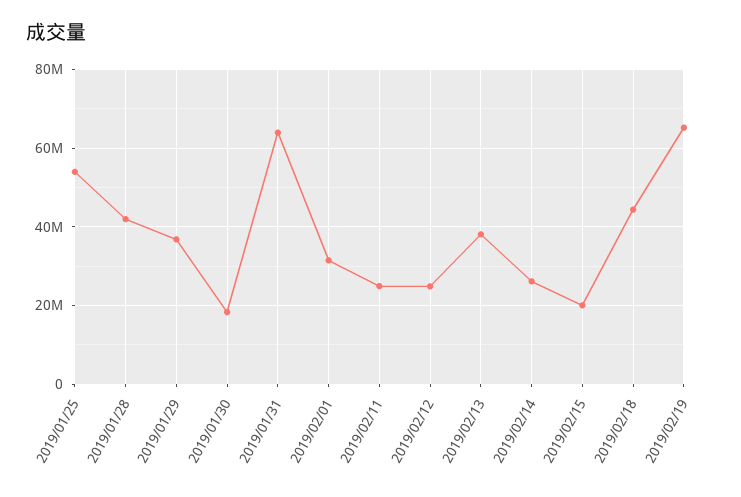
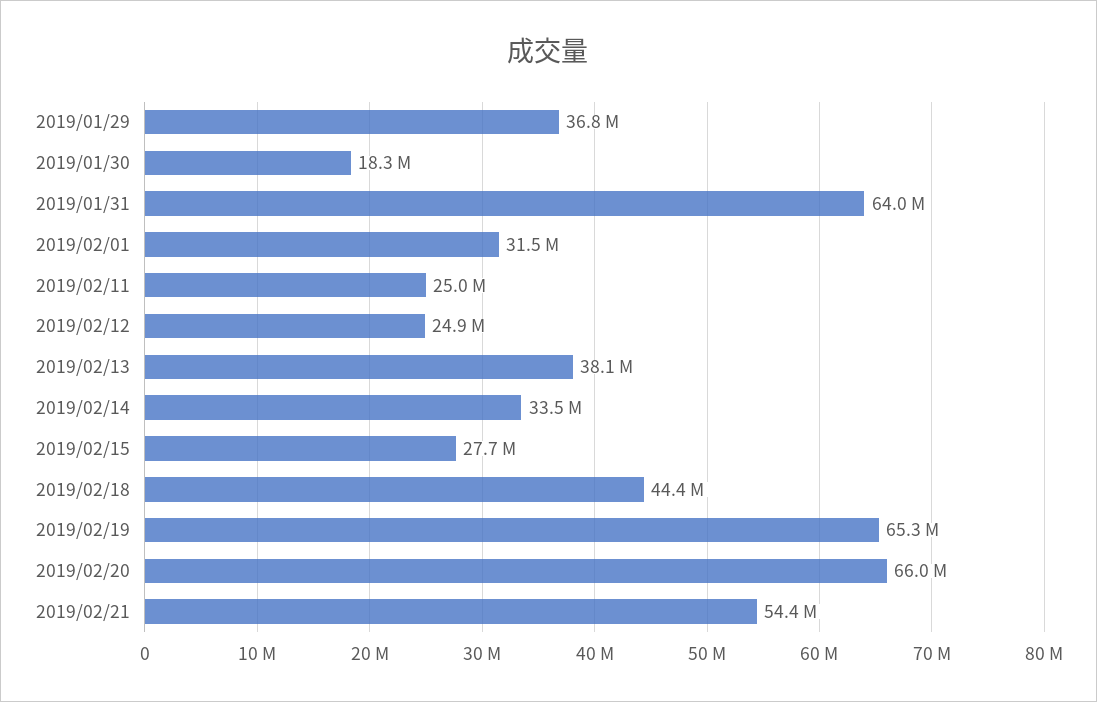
2019/01/25: 54000000 -> none
2019/01/28: 42000000 -> none
2019/02/14: 26000000 -> 33500000
2019/02/15: 20000000 -> 27700000
2019/02/20: none -> 66000000
2019/02/21: none -> 54400000

